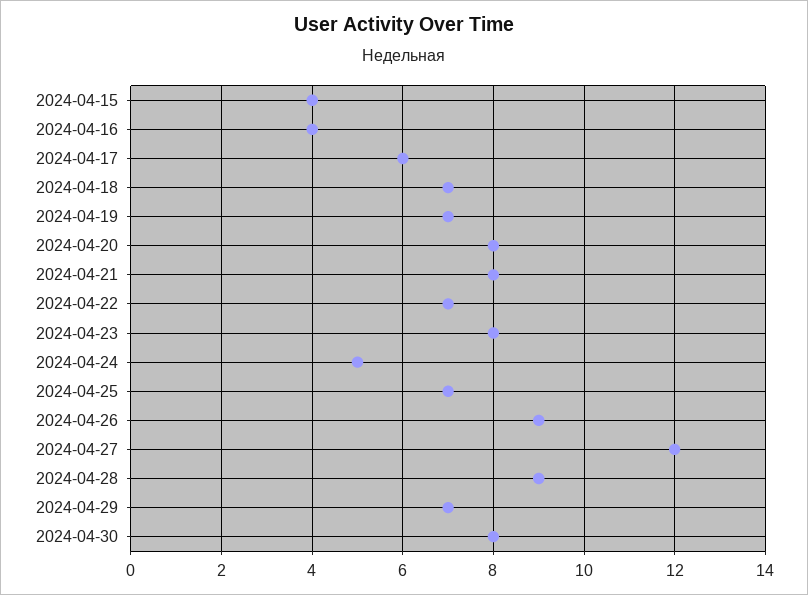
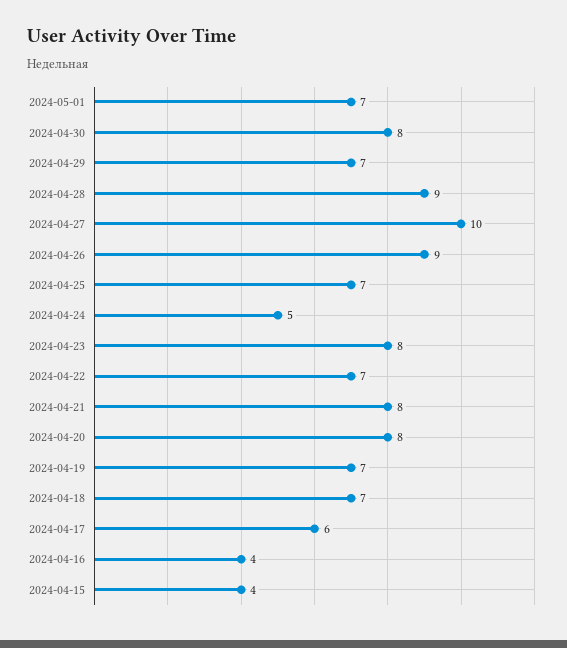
2024-04-27: 12 -> 10
2024-05-01: none -> 7

